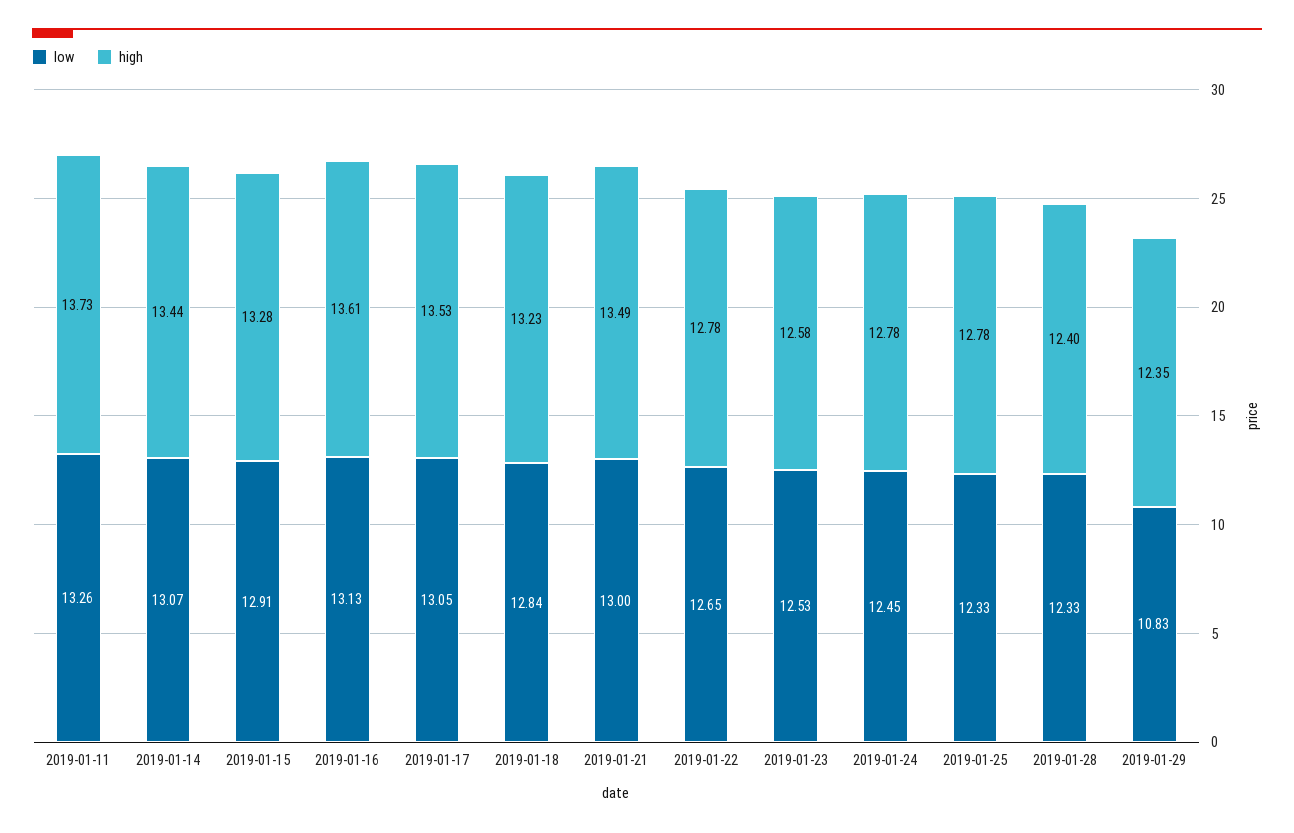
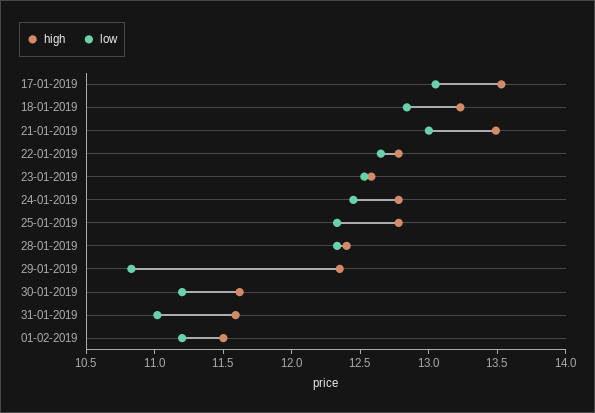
low, 2019-01-11: 13.26 -> none
high, 2019-01-11: 13.73 -> none
low, 2019-01-14: 13.07 -> none
high, 2019-01-14: 13.44 -> none
low, 2019-01-15: 12.91 -> none
high, 2019-01-15: 13.28 -> none
low, 2019-01-16: 13.13 -> none
high, 2019-01-16: 13.61 -> none
high, 30-01-2019: none -> 11.6
low, 30-01-2019: none -> 11.2
high, 31-01-2019: none -> 11.6
low, 31-01-2019: none -> 11
high, 01-02-2019: none -> 11.5
low, 01-02-2019: none -> 11.2

